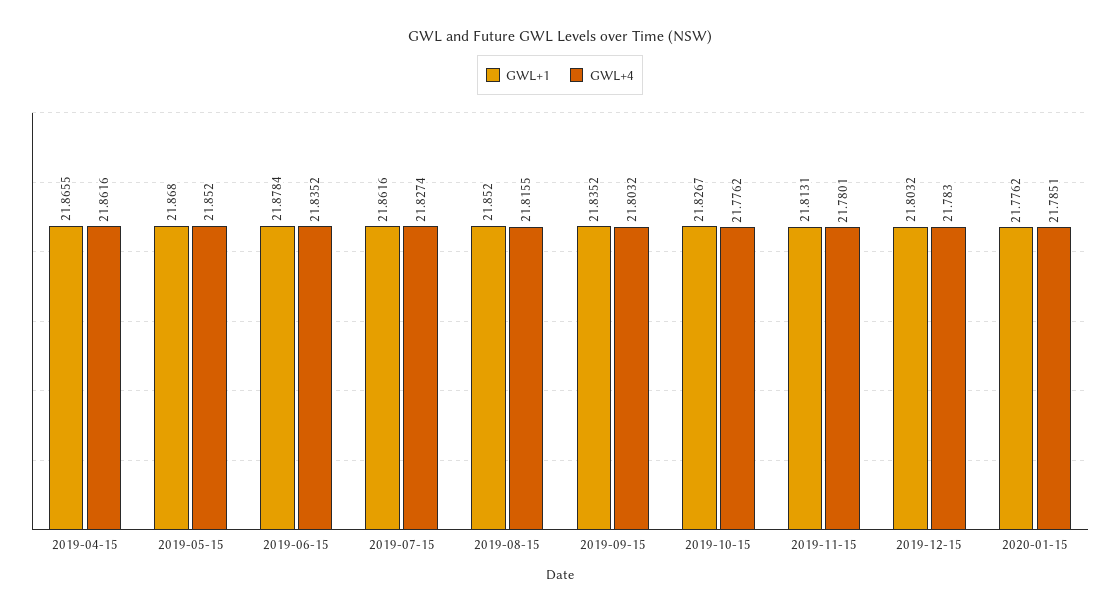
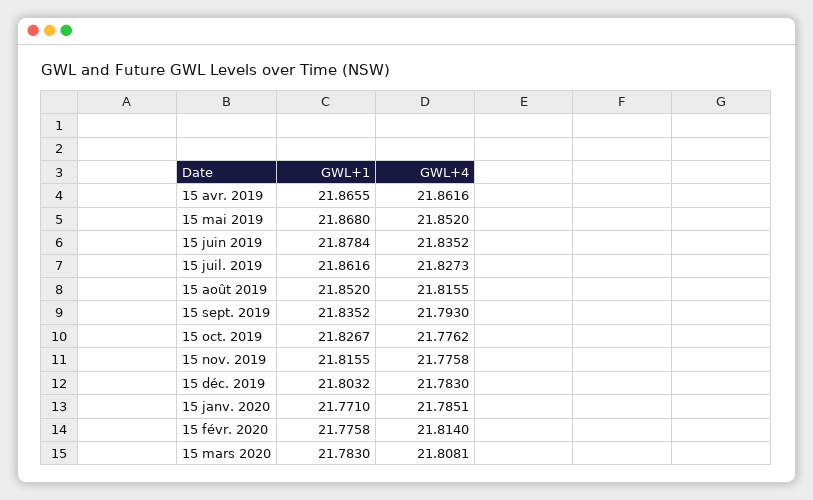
GWL+4, 2019-07-15: 21.8274 -> 21.8273
GWL+4, 2019-09-15: 21.8032 -> 21.793
GWL+1, 2019-11-15: 21.8131 -> 21.8155
GWL+4, 2019-11-15: 21.7801 -> 21.7758
GWL+1, 2020-01-15: 21.7762 -> 21.771
GWL+1, 15 févr. 2020: none -> 21.7758
GWL+4, 15 févr. 2020: none -> 21.814
GWL+1, 15 mars 2020: none -> 21.783
GWL+4, 15 mars 2020: none -> 21.8081

